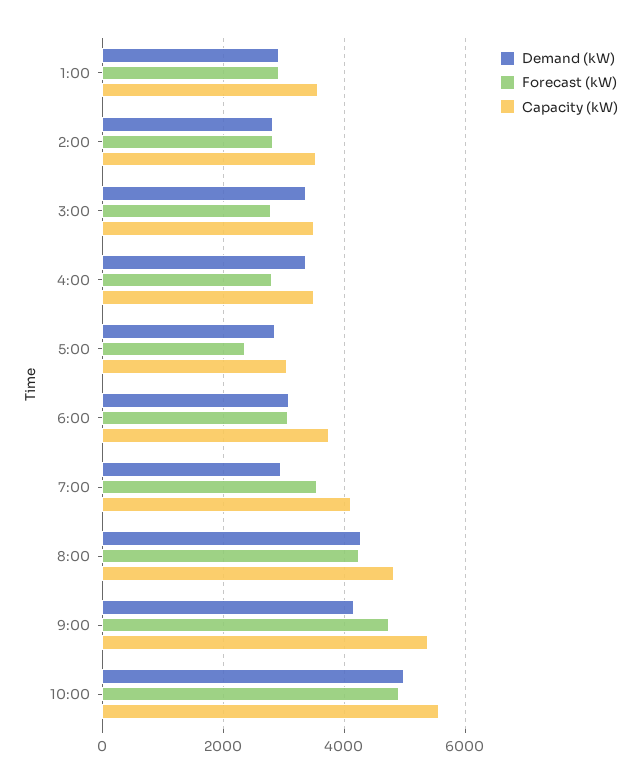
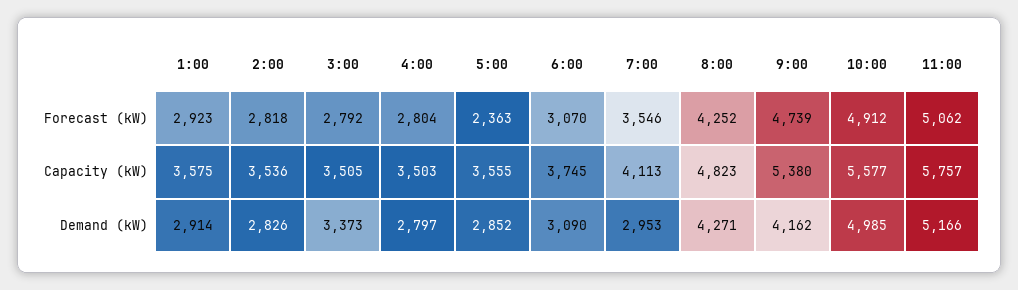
Demand (kW), 4:00: 3400 -> 2797
Capacity (kW), 5:00: 3000 -> 3555
Forecast (kW), 11:00: none -> 5062
Capacity (kW), 11:00: none -> 5757
Demand (kW), 11:00: none -> 5166

